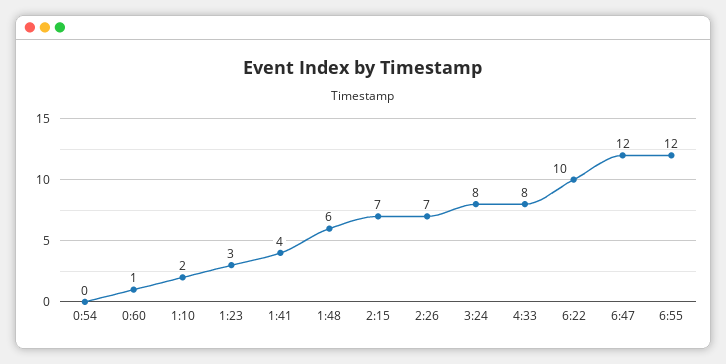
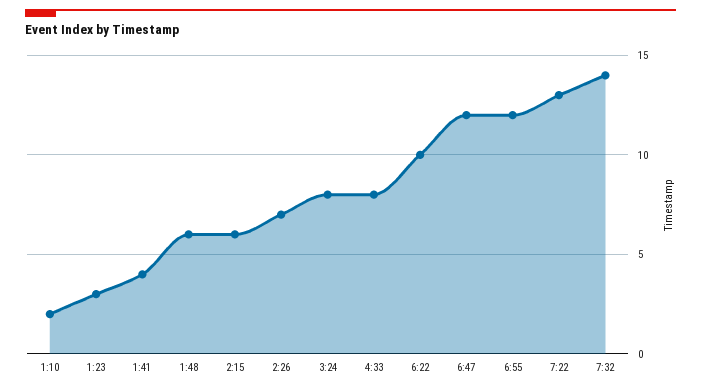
0:54: 0 -> none
0:60: 1 -> none
2:15: 7 -> 6
7:22: none -> 13
7:32: none -> 14

